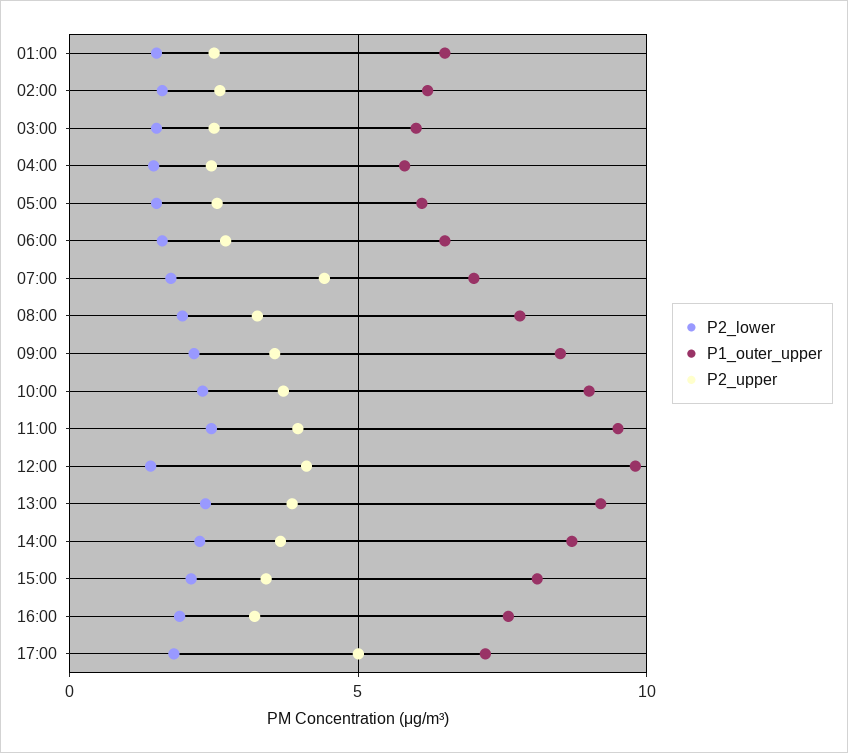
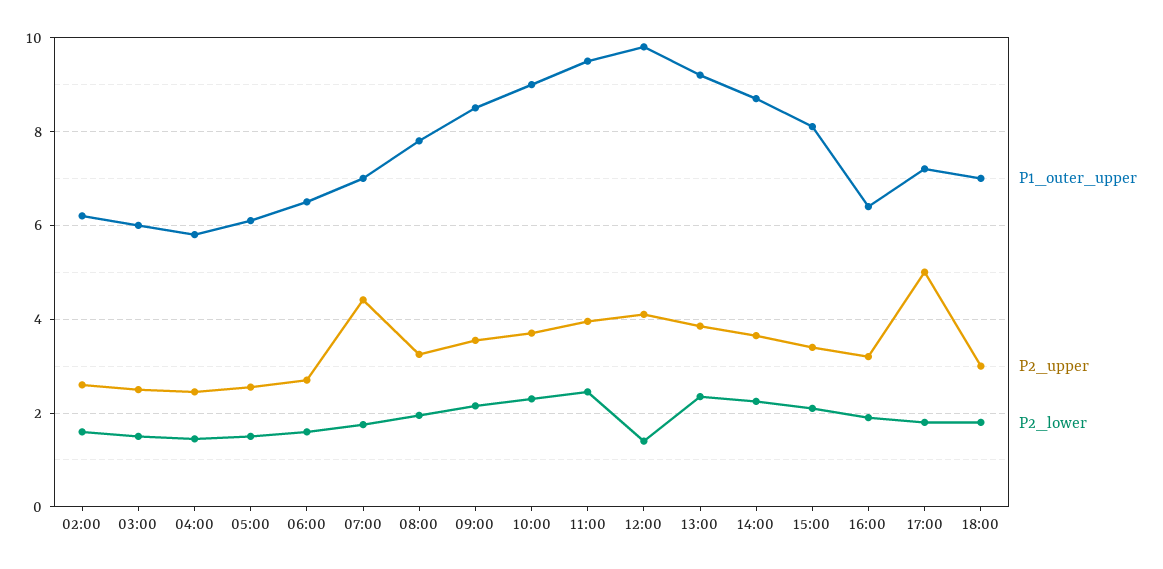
P2_lower, 01:00: 1.5 -> none
P1_outer_upper, 01:00: 6.5 -> none
P2_upper, 01:00: 2.5 -> none
P1_outer_upper, 16:00: 7.5 -> 6.4
P1_outer_upper, 18:00: none -> 7
P2_upper, 18:00: none -> 3
P2_lower, 18:00: none -> 1.8

